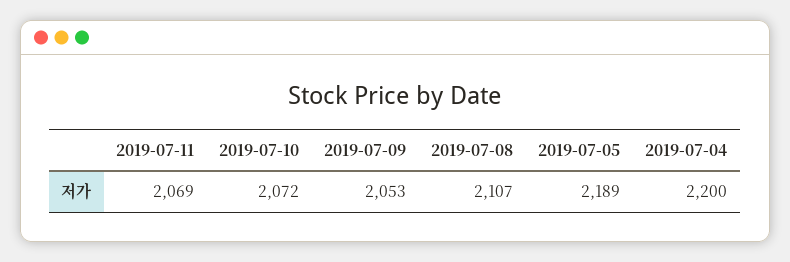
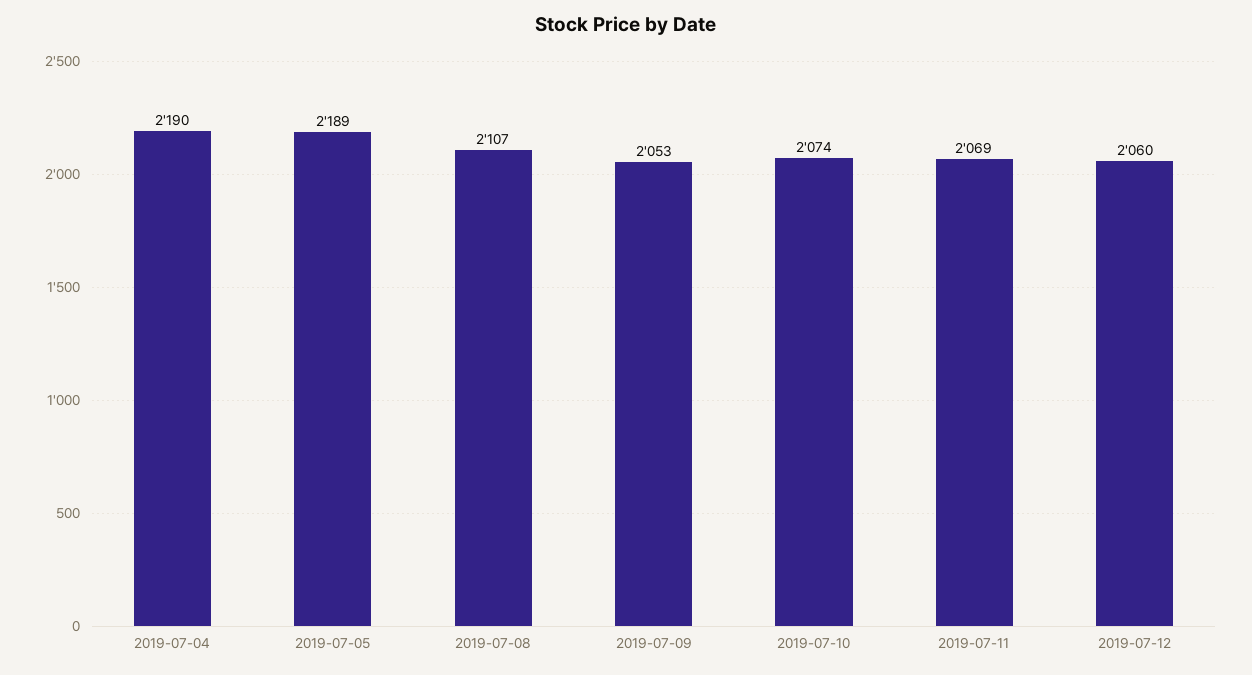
2019-07-10: 2072 -> 2074
2019-07-04: 2200 -> 2190
2019-07-12: none -> 2060

